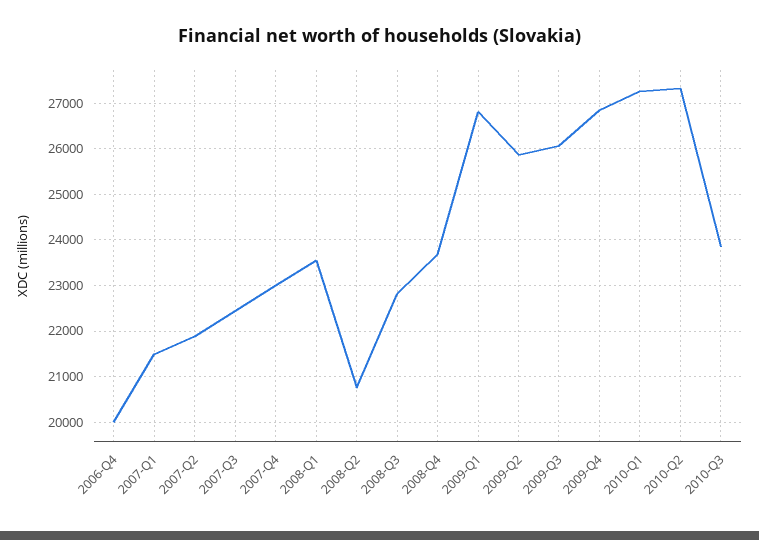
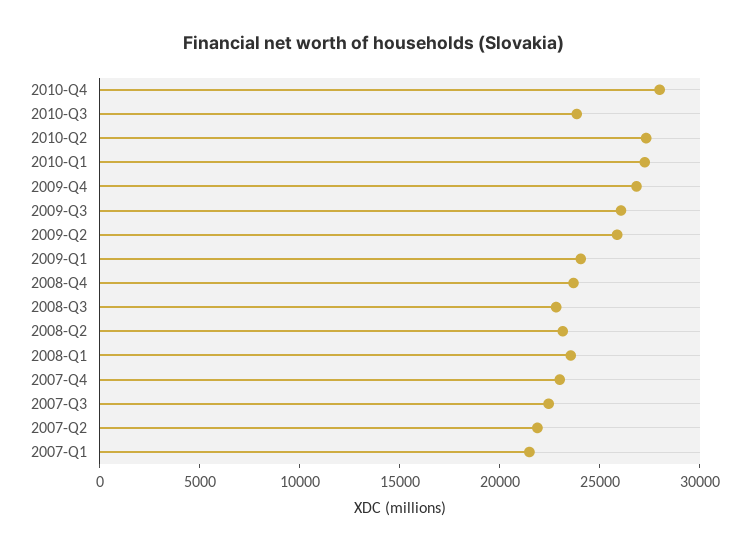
2006-Q4: 20000 -> none
2008-Q2: 20800 -> 23000
2009-Q1: 26800 -> 24000
2010-Q4: none -> 28000

